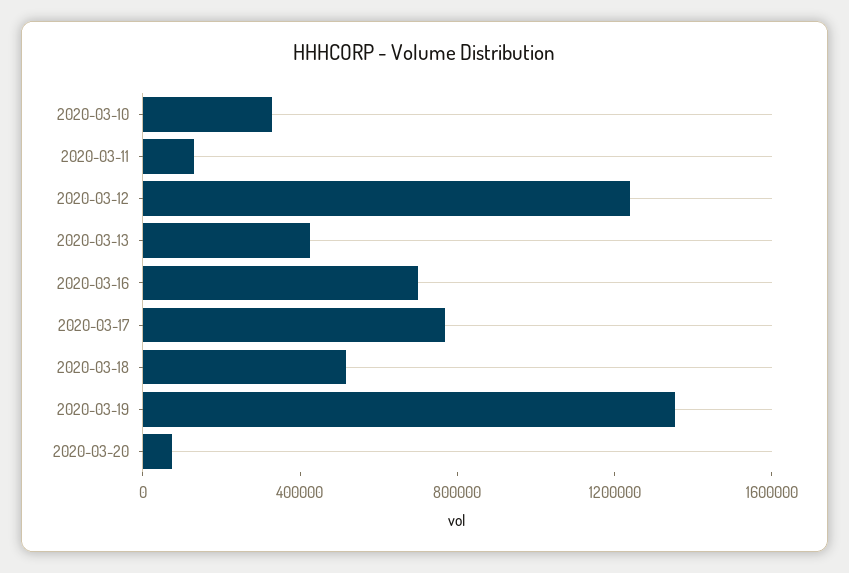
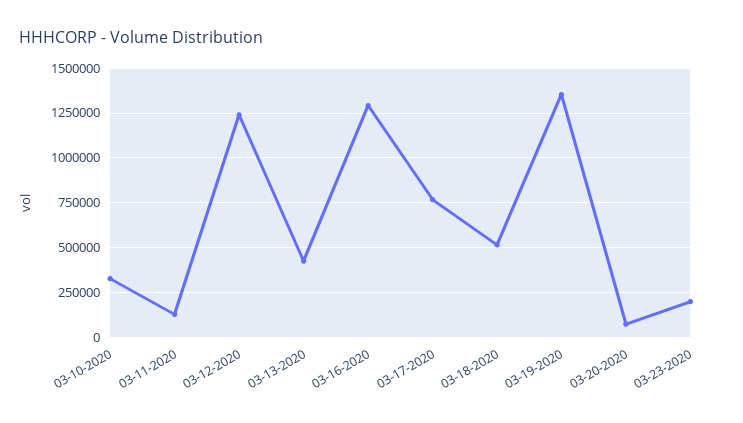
2020-03-16: 700000 -> 1300000
03-23-2020: none -> 200000

